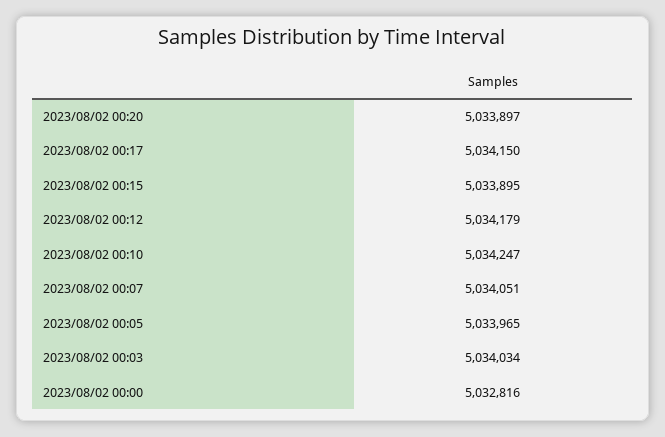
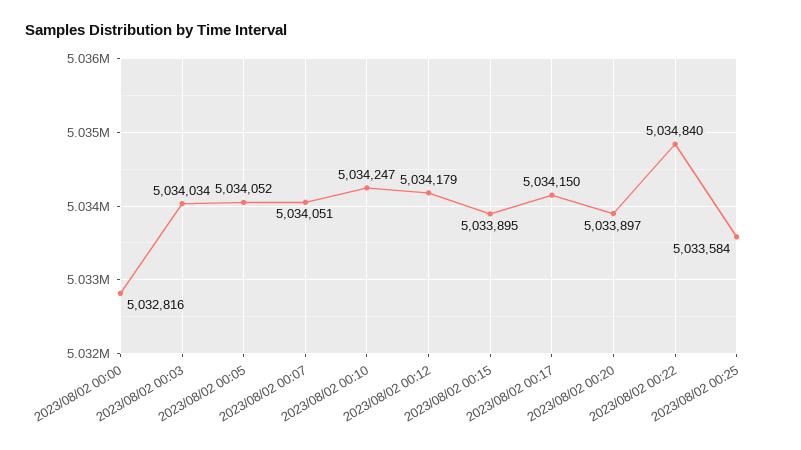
2023/08/02 00:05: 5033965 -> 5034052
2023/08/02 00:22: none -> 5034840
2023/08/02 00:25: none -> 5033584

